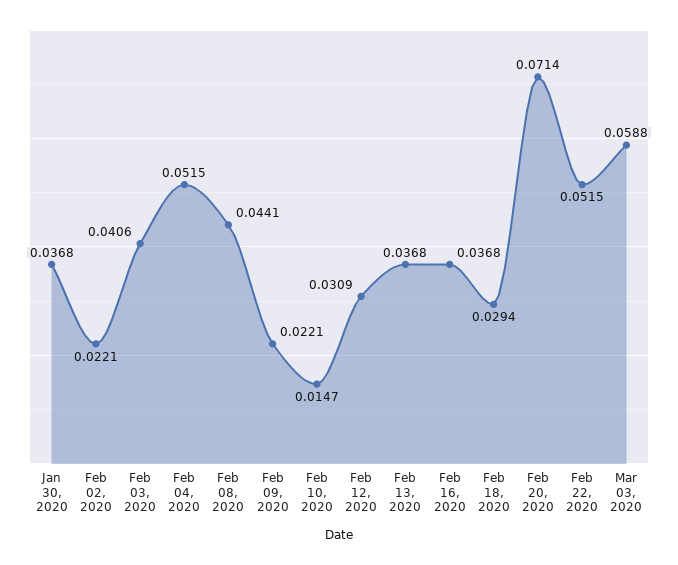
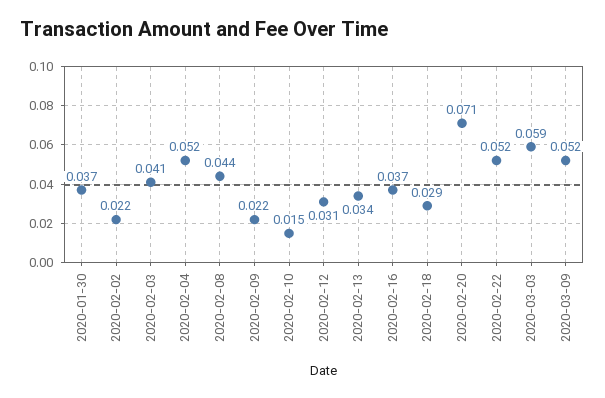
Feb 13, 2020: 0.0368 -> 0.034
2020-03-09: none -> 0.052

